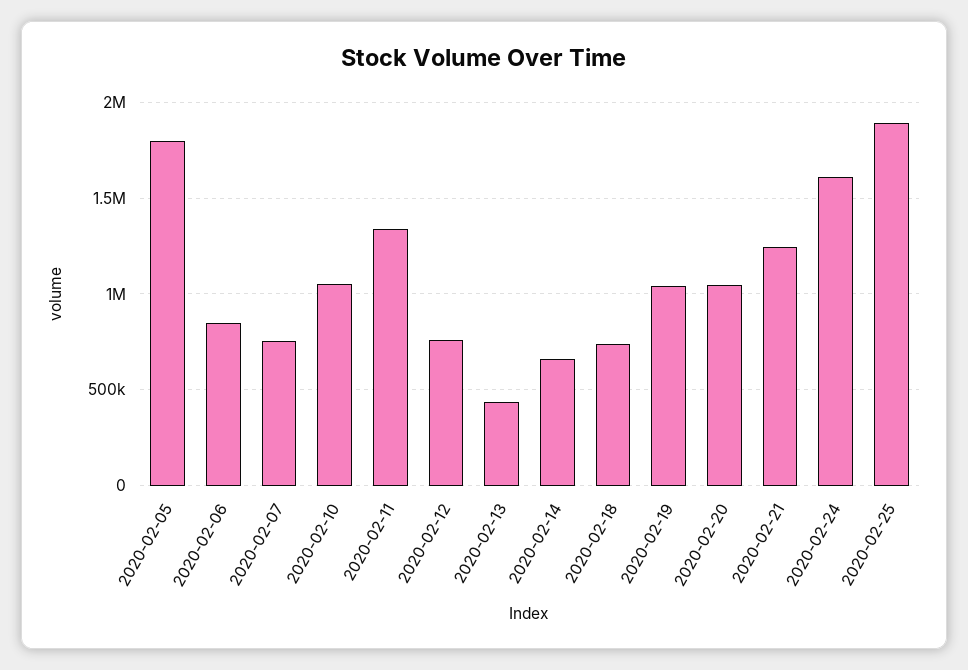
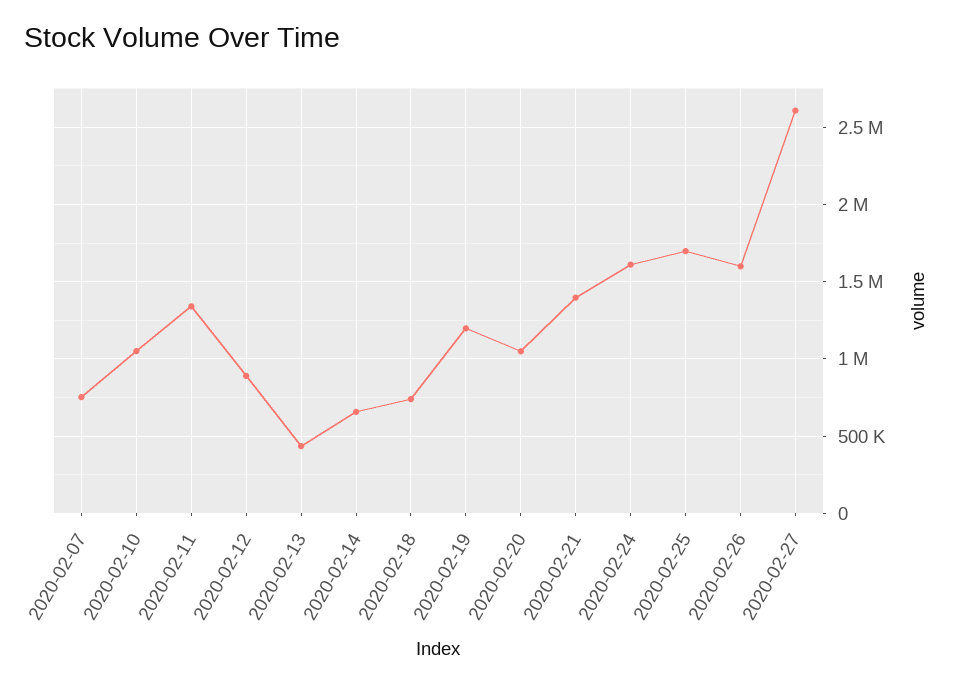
2020-02-05: 1800000 -> none
2020-02-06: 850000 -> none
2020-02-12: 750000 -> 900000
2020-02-19: 1050000 -> 1200000
2020-02-21: 1250000 -> 1400000
2020-02-25: 1900000 -> 1700000
2020-02-26: none -> 1600000
2020-02-27: none -> 2600000

